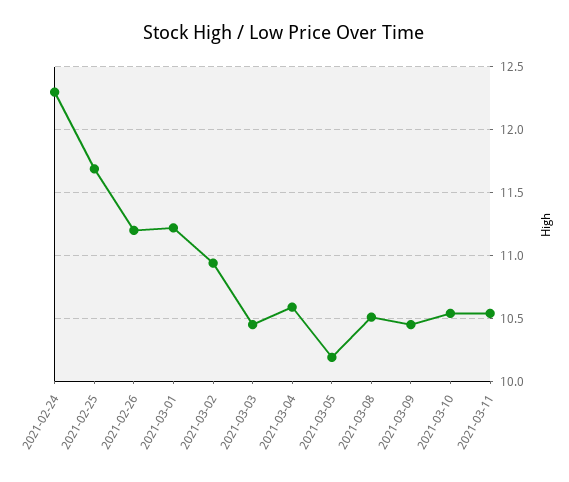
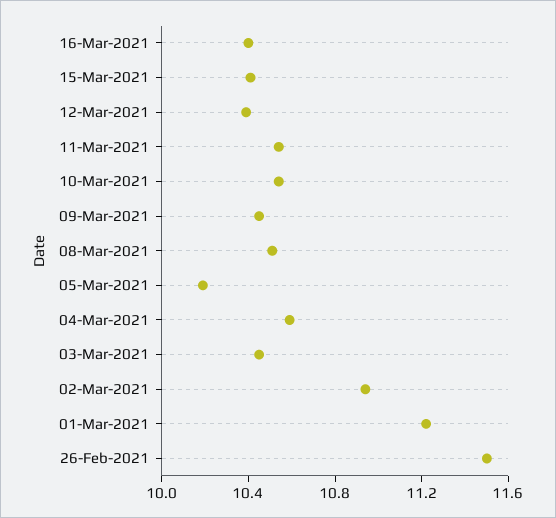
2021-02-24: 12.3 -> none
2021-02-25: 11.7 -> none
2021-02-26: 11.2 -> 11.5
16-Mar-2021: none -> 10.4
15-Mar-2021: none -> 10.4
12-Mar-2021: none -> 10.4

